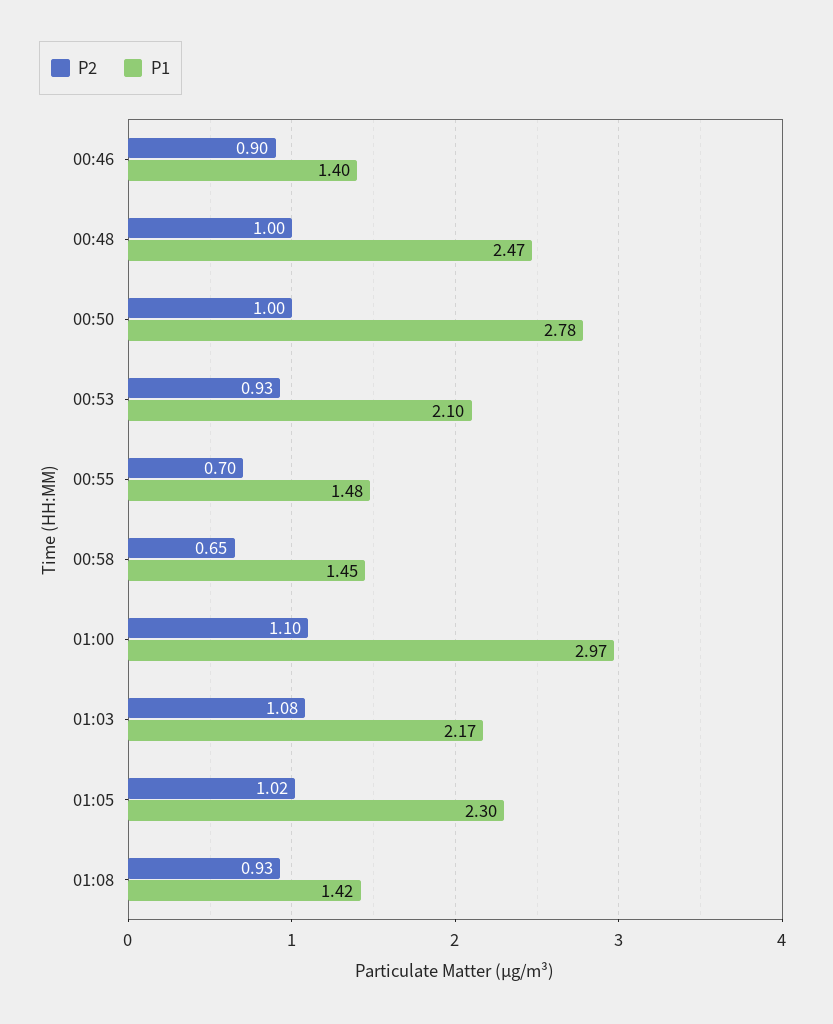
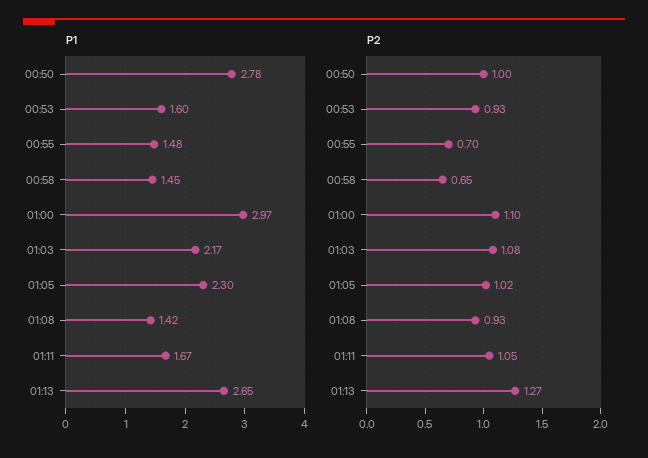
P2, 00:46: 0.9 -> none
P1, 00:46: 1.4 -> none
P2, 00:48: 1 -> none
P1, 00:48: 2.47 -> none
P1, 00:53: 2.1 -> 1.6
P1, 01:11: none -> 1.67
P1, 01:13: none -> 2.65
P2, 01:11: none -> 1.05
P2, 01:13: none -> 1.27

